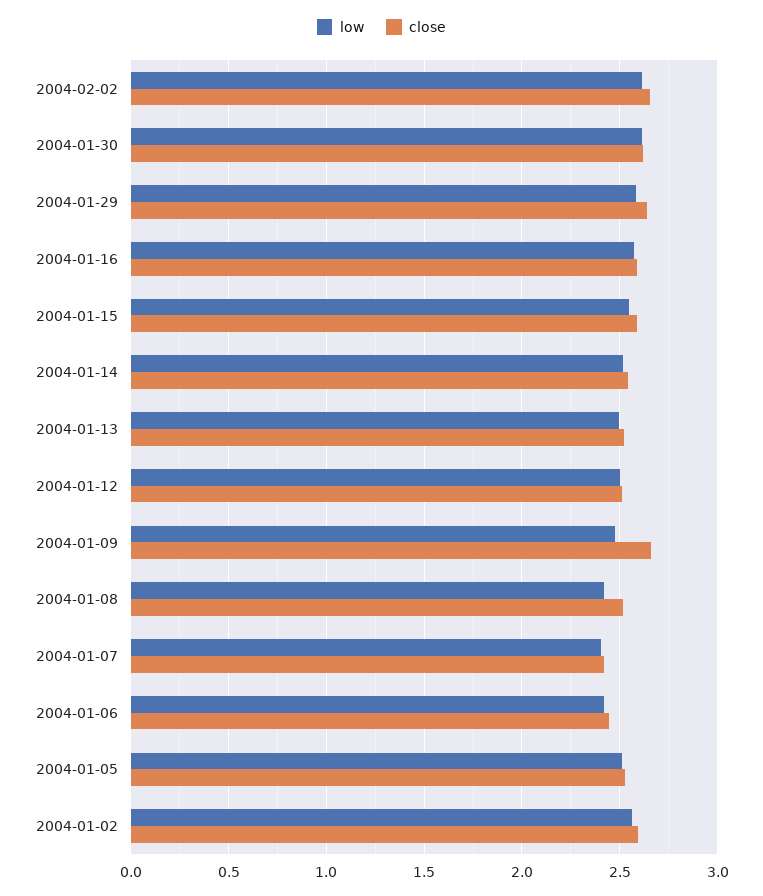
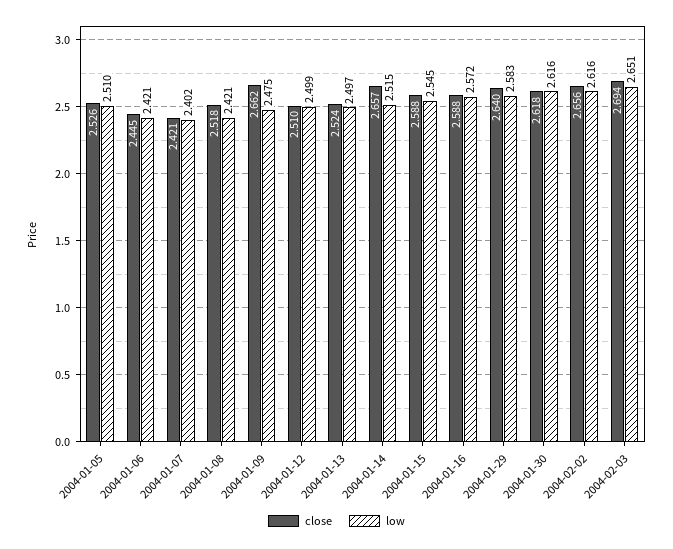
close, 2004-01-14: 2.55 -> 2.657
low, 2004-01-02: 2.55 -> none
close, 2004-01-02: 2.6 -> none
close, 2004-02-03: none -> 2.694
low, 2004-02-03: none -> 2.651

